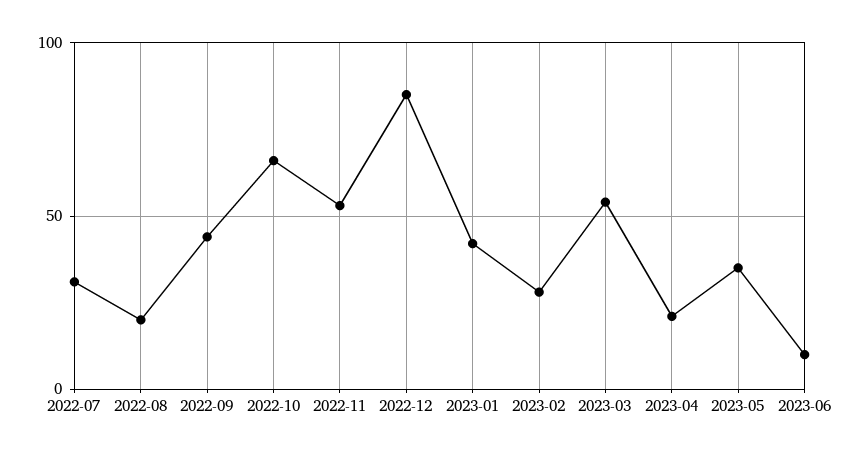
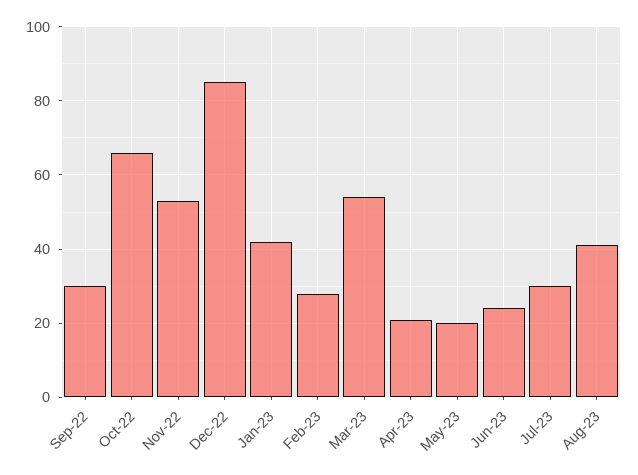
2022-07: 30 -> none
2022-08: 20 -> none
2022-09: 45 -> 30
2023-05: 35 -> 20
2023-06: 10 -> 25
Jul-23: none -> 30
Aug-23: none -> 40

